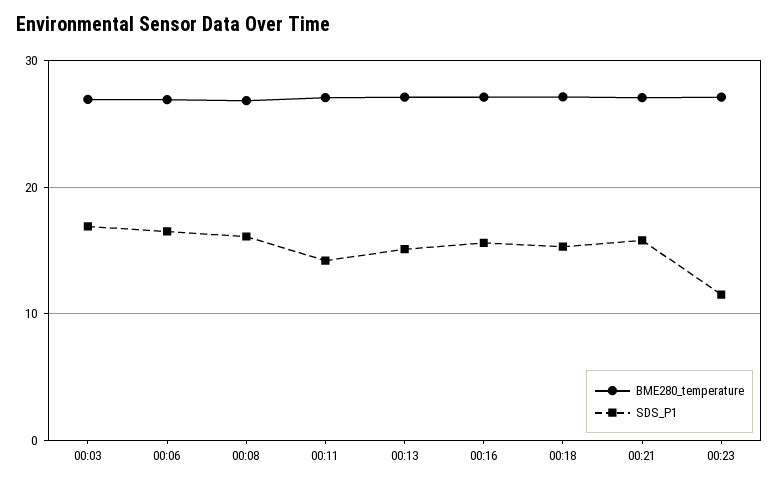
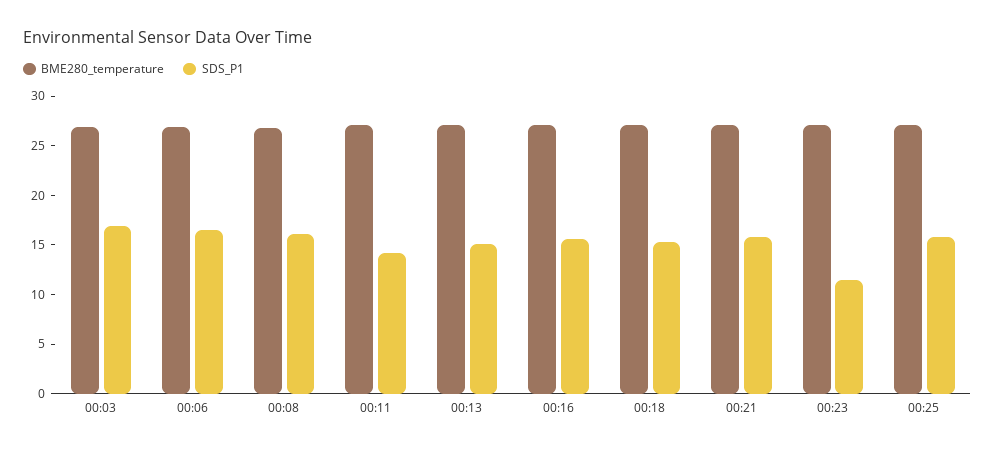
BME280_temperature, 00:25: none -> 27
SDS_P1, 00:25: none -> 16

